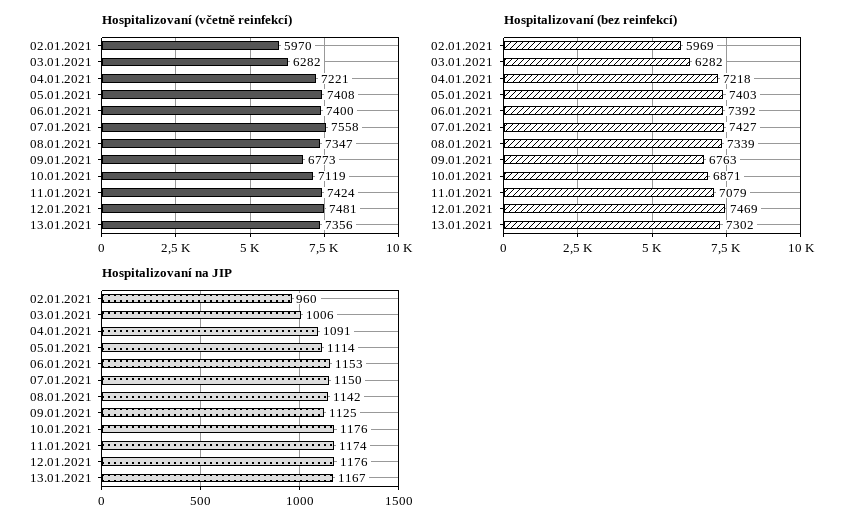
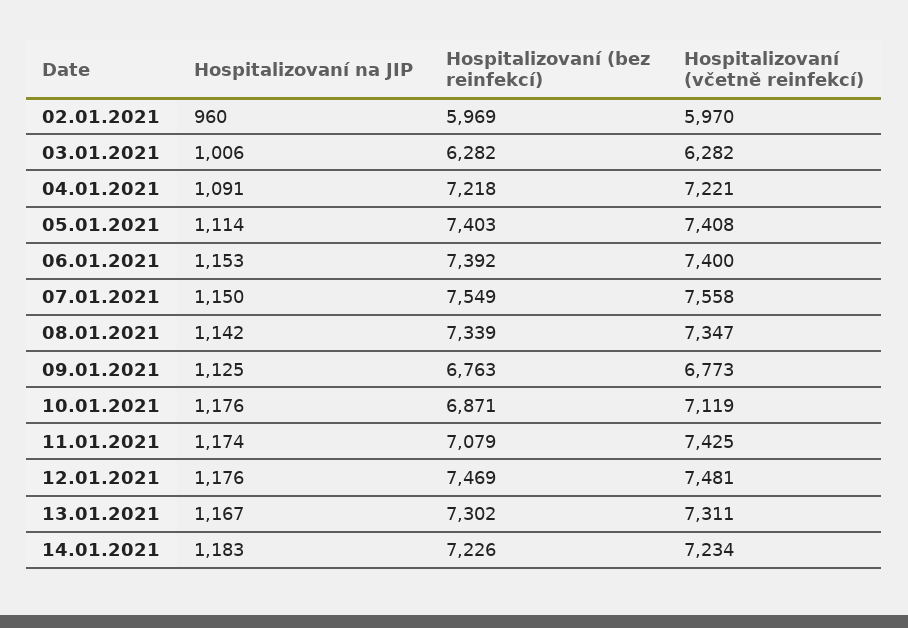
Hospitalizovaní (včetně reinfekcí), 11.01.2021: 7424 -> 7425
Hospitalizovaní (včetně reinfekcí), 13.01.2021: 7356 -> 7311
Hospitalizovaní (bez reinfekcí), 07.01.2021: 7427 -> 7549
Hospitalizovaní na JIP, 14.01.2021: none -> 1183
Hospitalizovaní (bez reinfekcí), 14.01.2021: none -> 7226
Hospitalizovaní (včetně reinfekcí), 14.01.2021: none -> 7234

